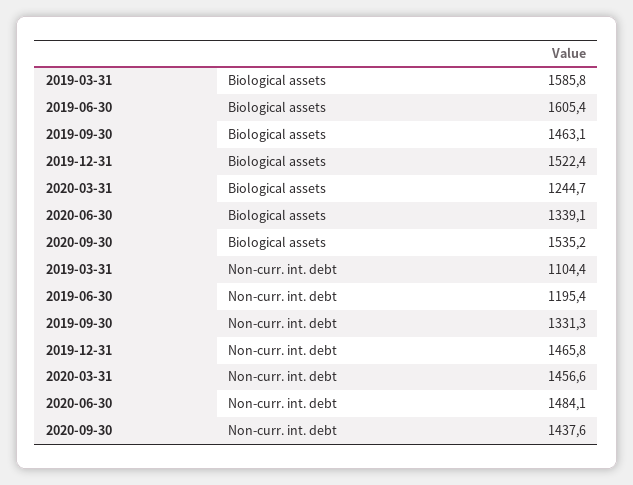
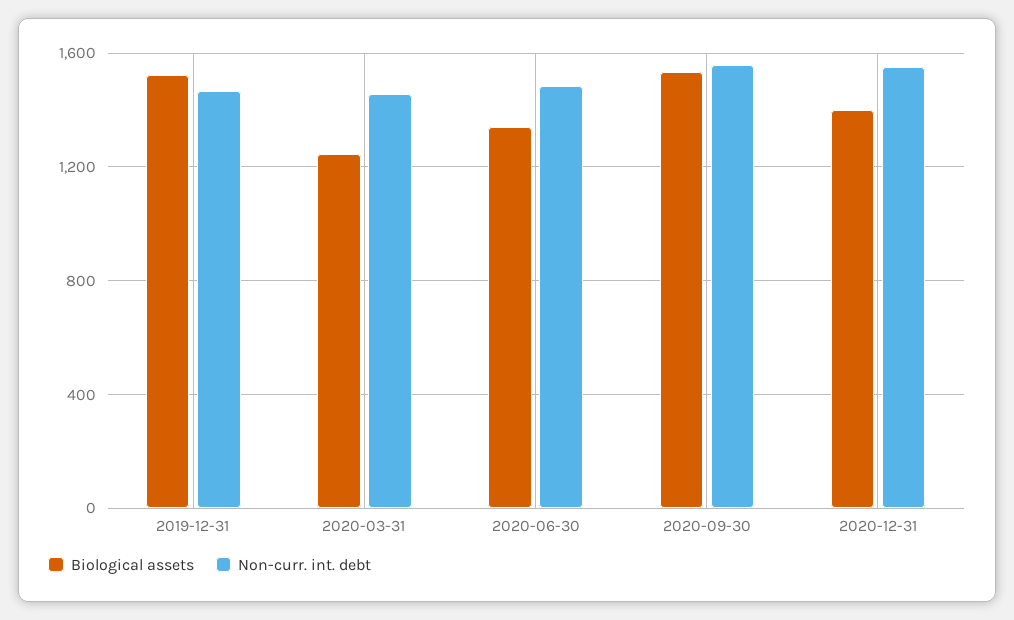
Biological assets, 2019-03-31: 1585.8 -> none
Biological assets, 2019-06-30: 1605.4 -> none
Biological assets, 2019-09-30: 1463.1 -> none
Non-curr. int. debt, 2019-03-31: 1104.4 -> none
Non-curr. int. debt, 2019-06-30: 1195.4 -> none
Non-curr. int. debt, 2019-09-30: 1331.3 -> none
Non-curr. int. debt, 2020-09-30: 1437.6 -> 1550
Biological assets, 2020-12-31: none -> 1400
Non-curr. int. debt, 2020-12-31: none -> 1550

